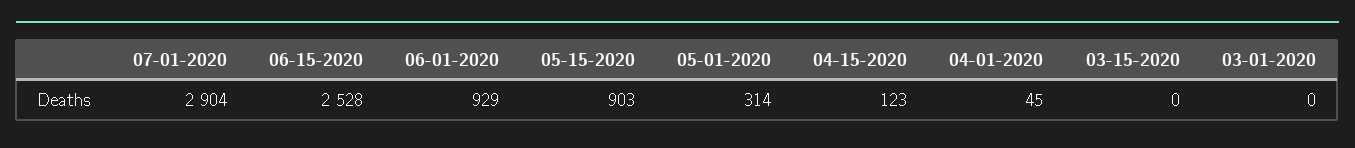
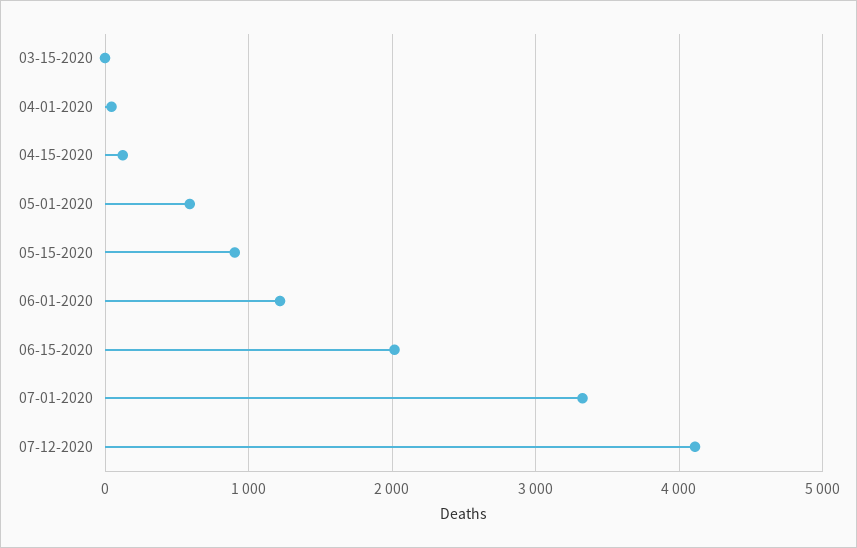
07-01-2020: 2904 -> 3300
06-15-2020: 2528 -> 2000
06-01-2020: 929 -> 1200
05-01-2020: 314 -> 600
03-01-2020: 0 -> none
07-12-2020: none -> 4100

